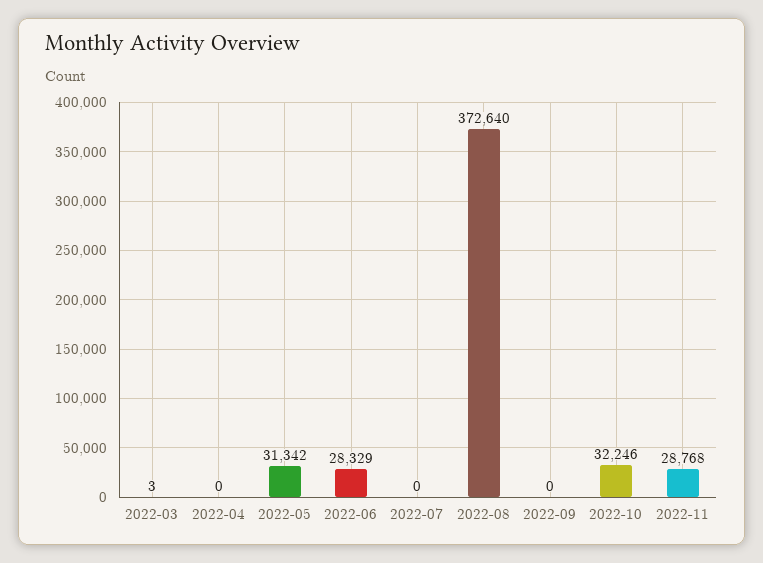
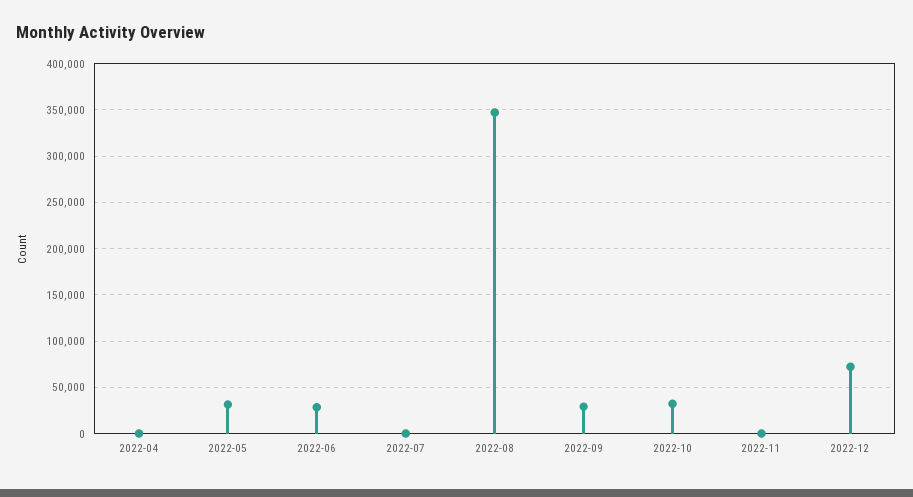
2022-03: 3 -> none
2022-08: 372640 -> 350000
2022-09: 0 -> 30000
2022-11: 28768 -> 0
2022-12: none -> 70000

